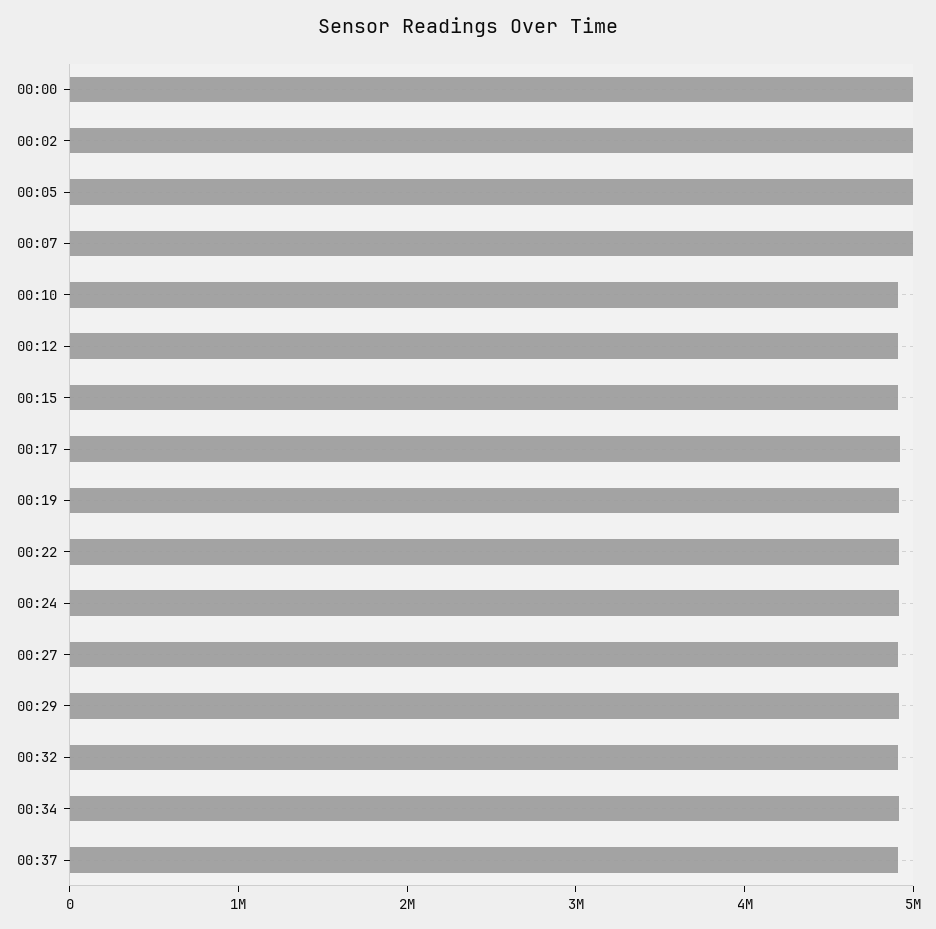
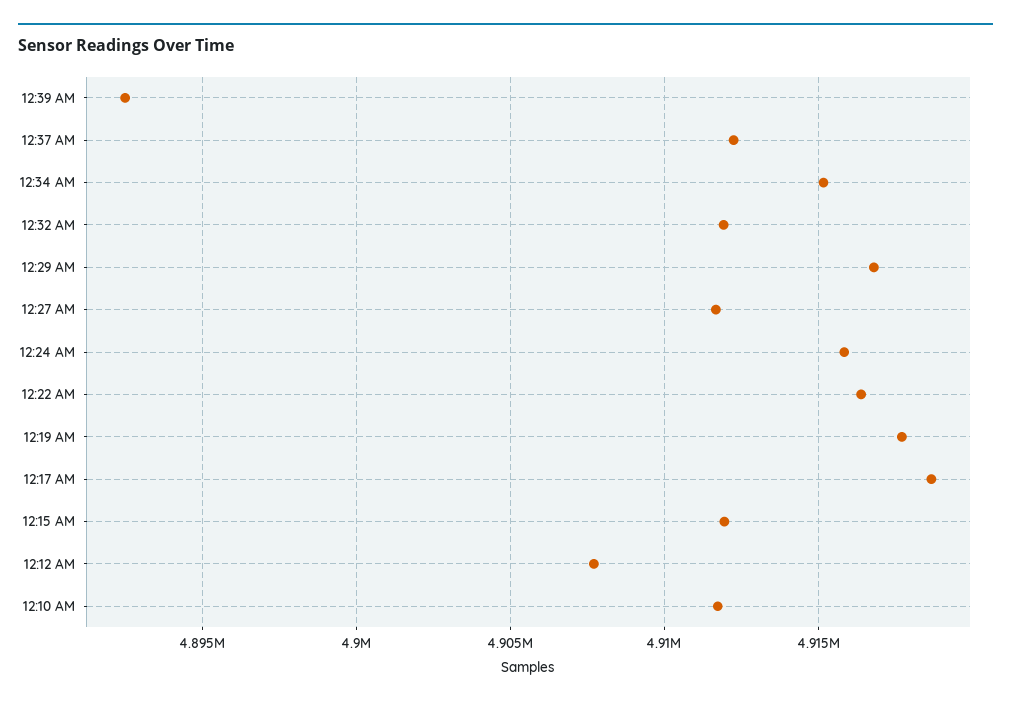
00:00: 5000000 -> none
00:02: 5000000 -> none
00:05: 5000000 -> none
00:07: 5000000 -> none
12:39 AM: none -> 4892500

